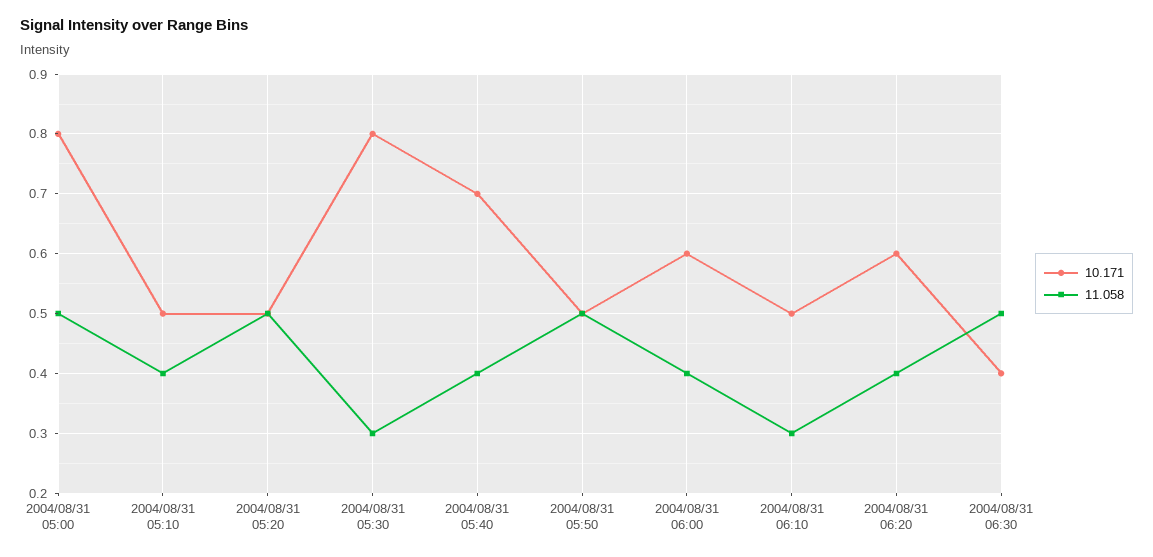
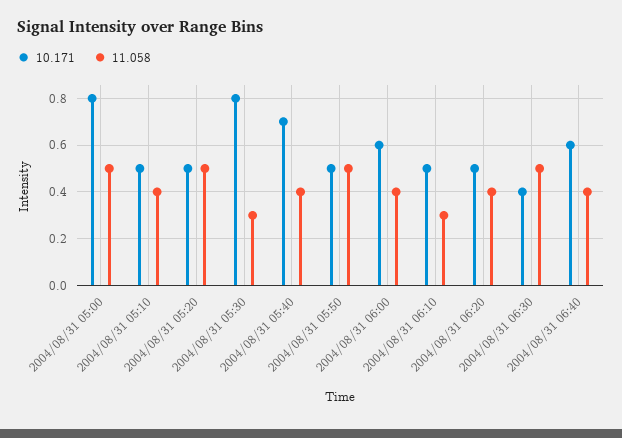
10.171, 2004/08/31 06:20: 0.6 -> 0.5
10.171, 2004/08/31 06:40: none -> 0.6
11.058, 2004/08/31 06:40: none -> 0.4

